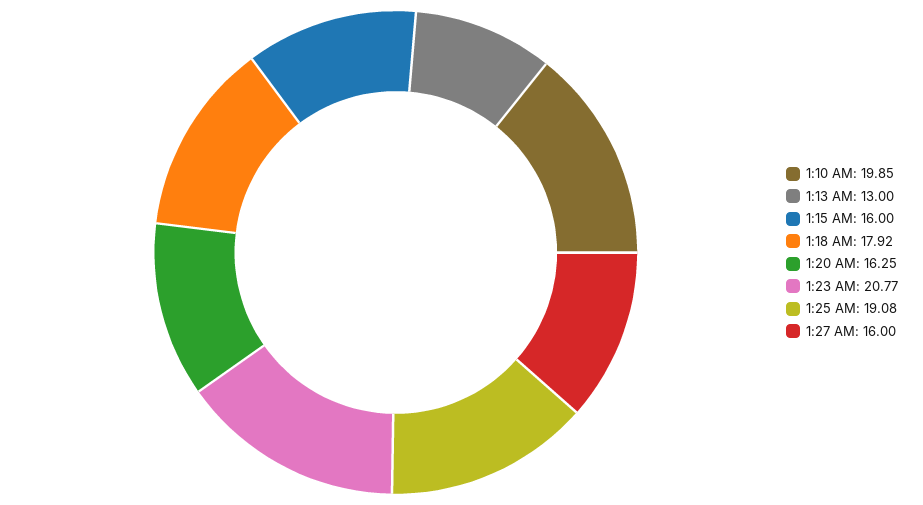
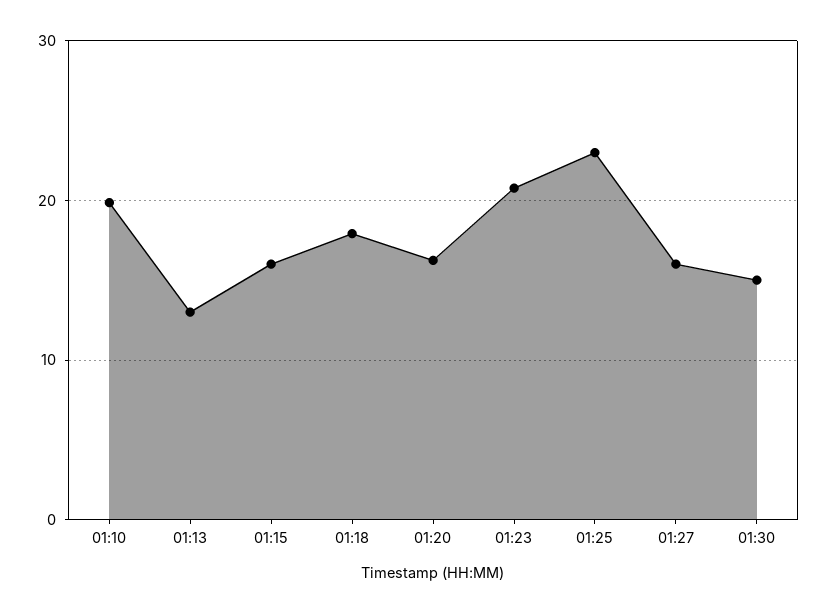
1:25 AM: 19.08 -> 23
01:30: none -> 15

